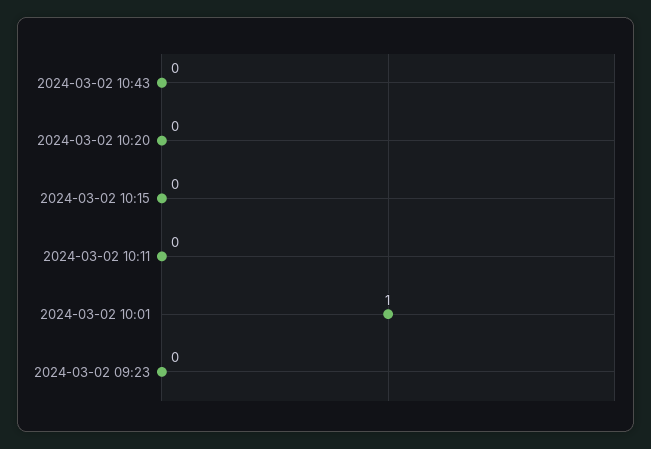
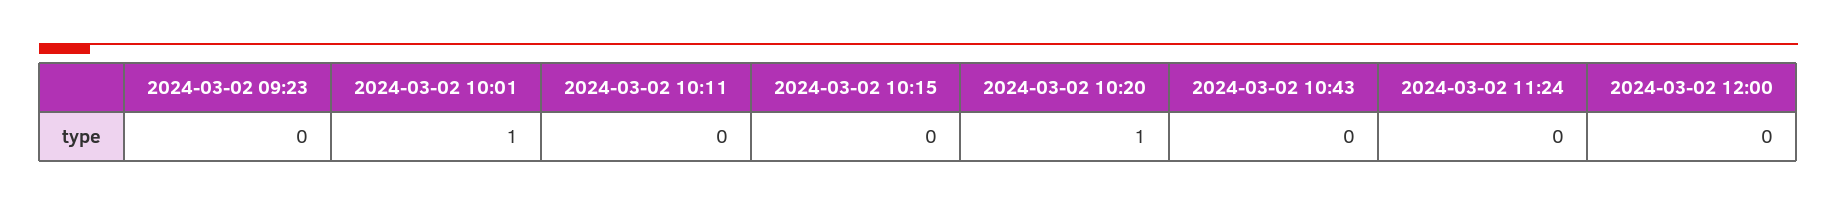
2024-03-02 10:20: 0 -> 1
2024-03-02 11:24: none -> 0
2024-03-02 12:00: none -> 0

